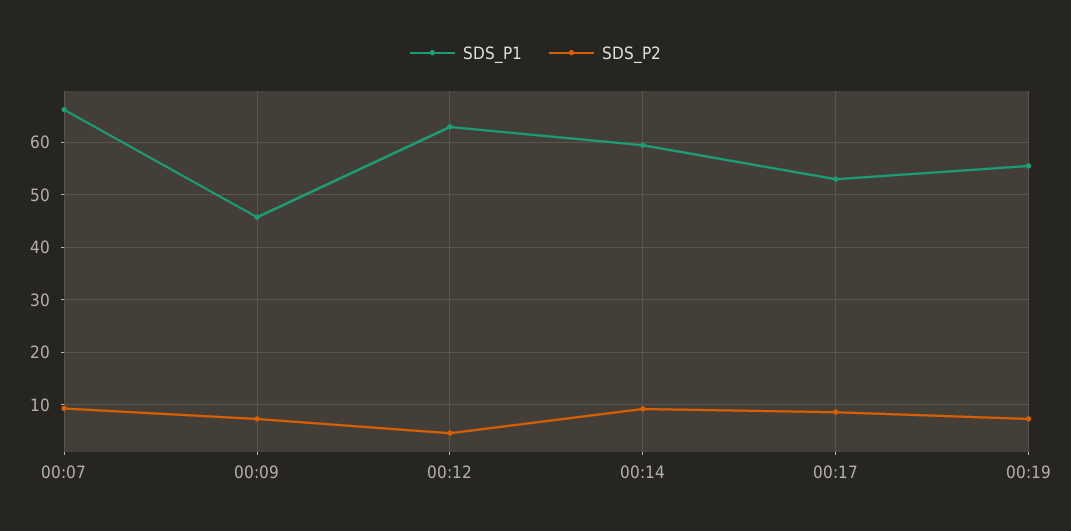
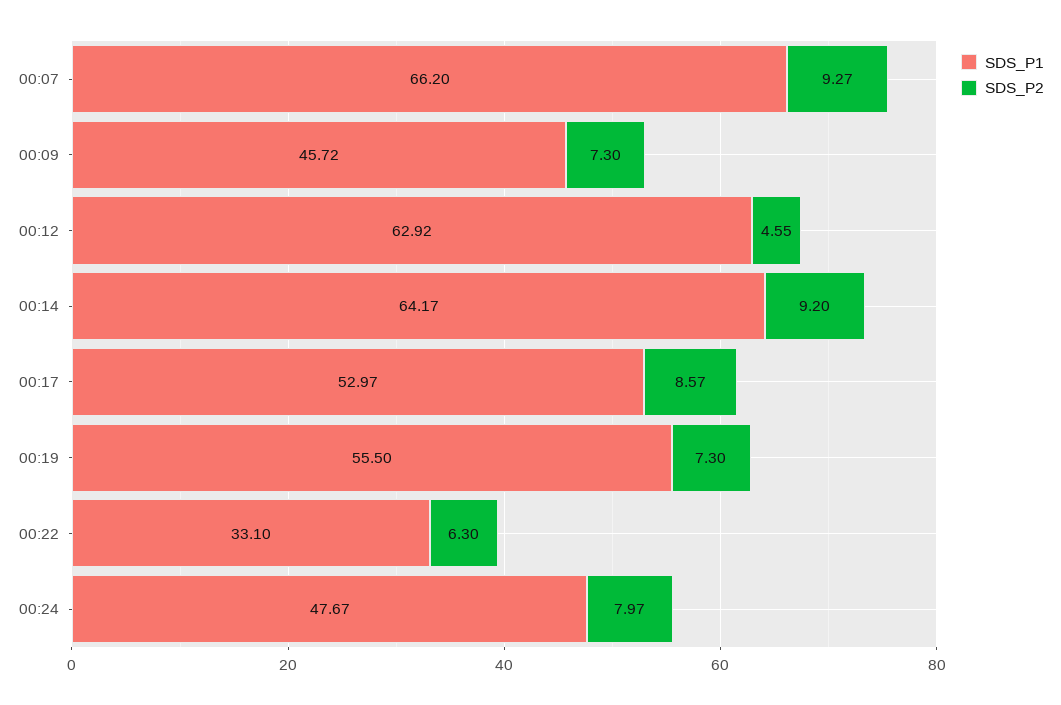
SDS_P1, 00:14: 60 -> 64.17
SDS_P1, 00:22: none -> 33.1
SDS_P2, 00:22: none -> 6.3
SDS_P1, 00:24: none -> 47.67
SDS_P2, 00:24: none -> 7.97

